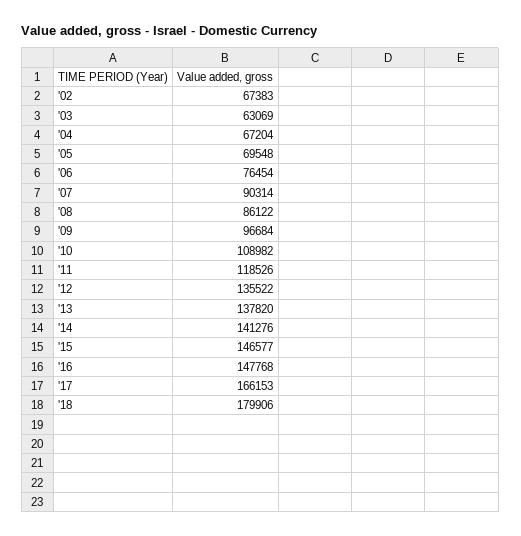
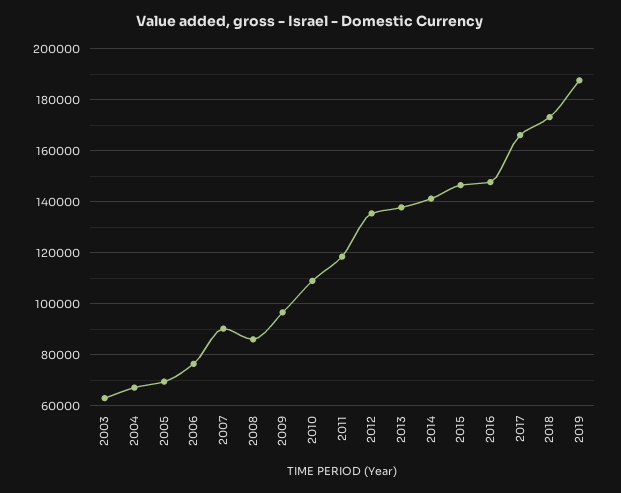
'02: 67383 -> none
'18: 179906 -> 172500
2019: none -> 187500

